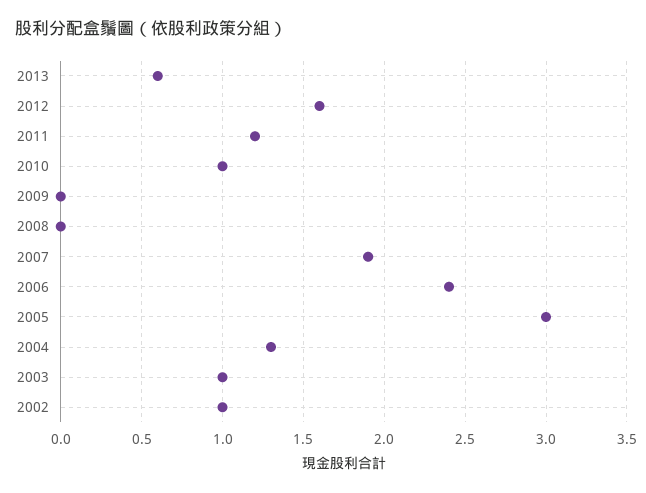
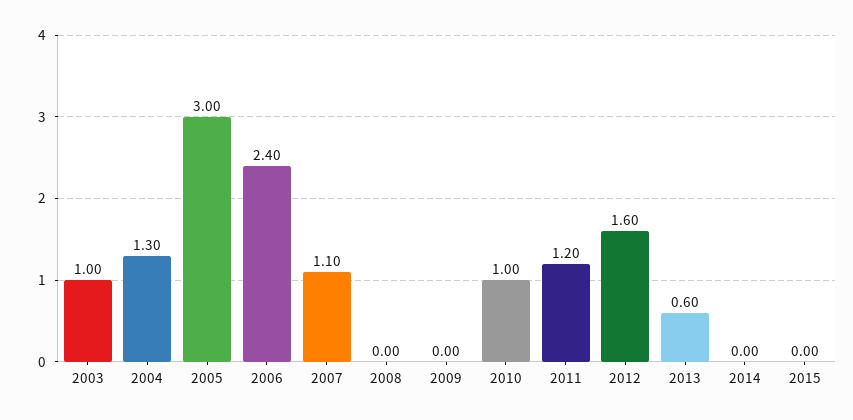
2007: 1.9 -> 1.1
2002: 1 -> none
2014: none -> 0
2015: none -> 0

